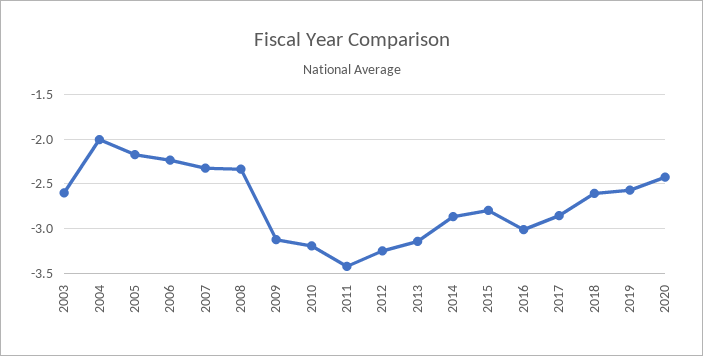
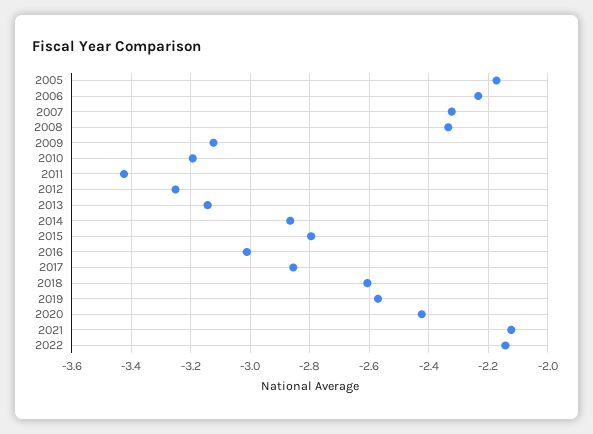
2003: -2.6 -> none
2004: -2 -> none
2021: none -> -2.125
2022: none -> -2.15

